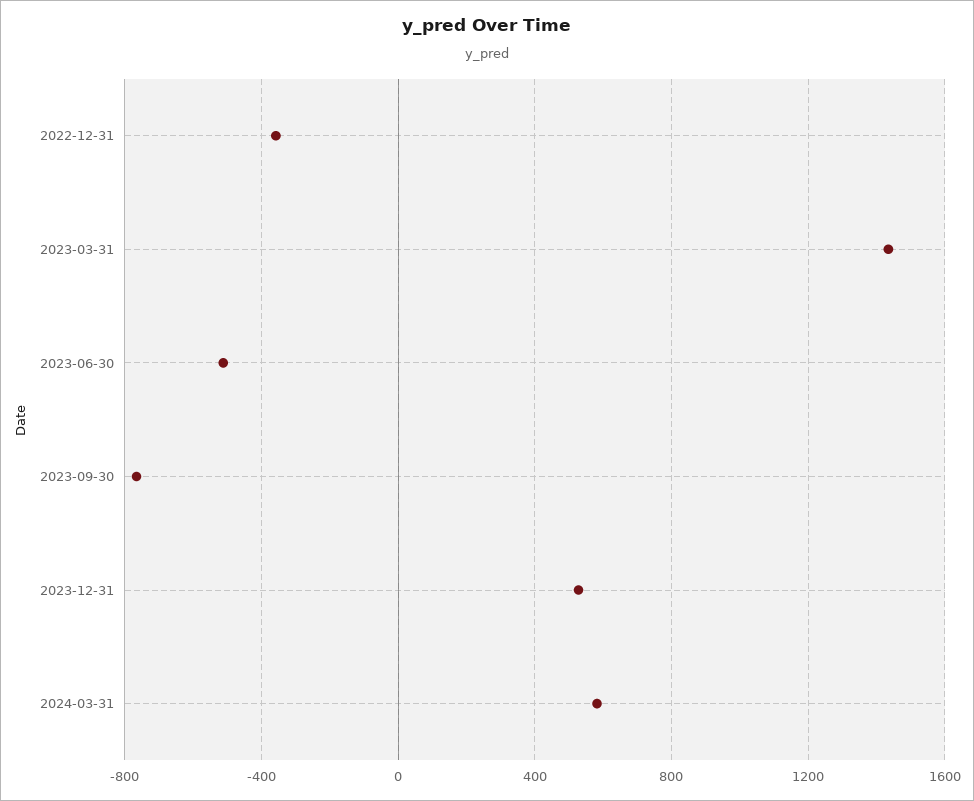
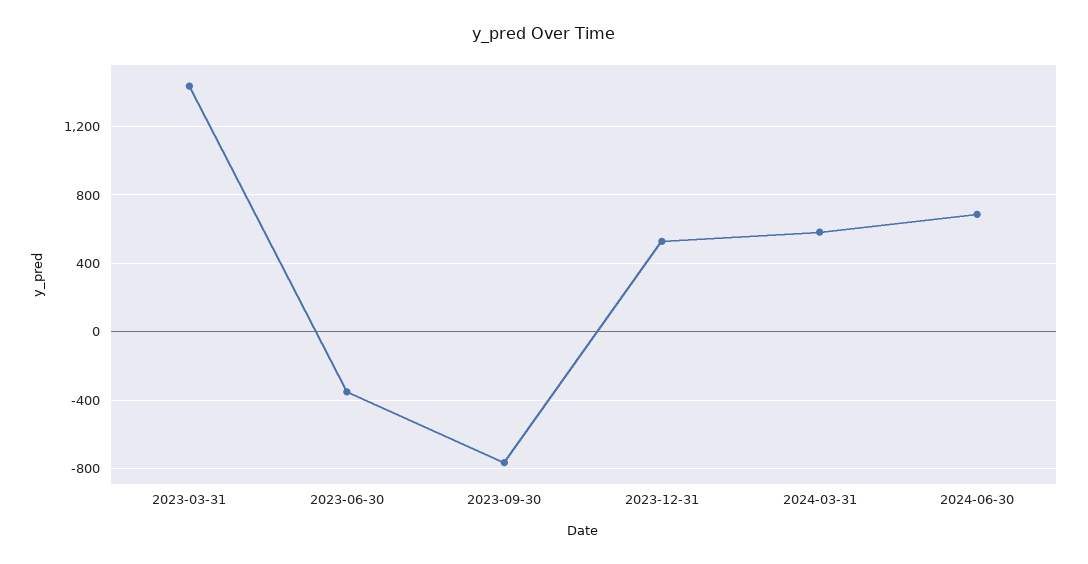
2022-12-31: -350 -> none
2023-06-30: -500 -> -350
2024-06-30: none -> 700

